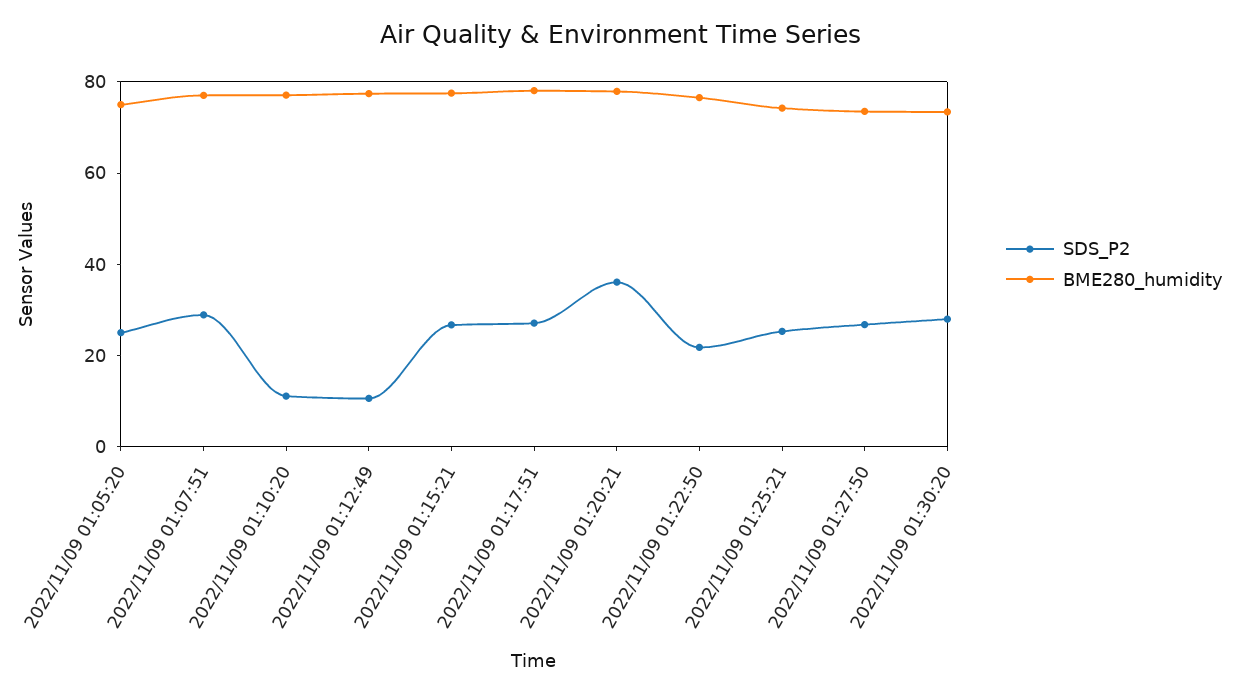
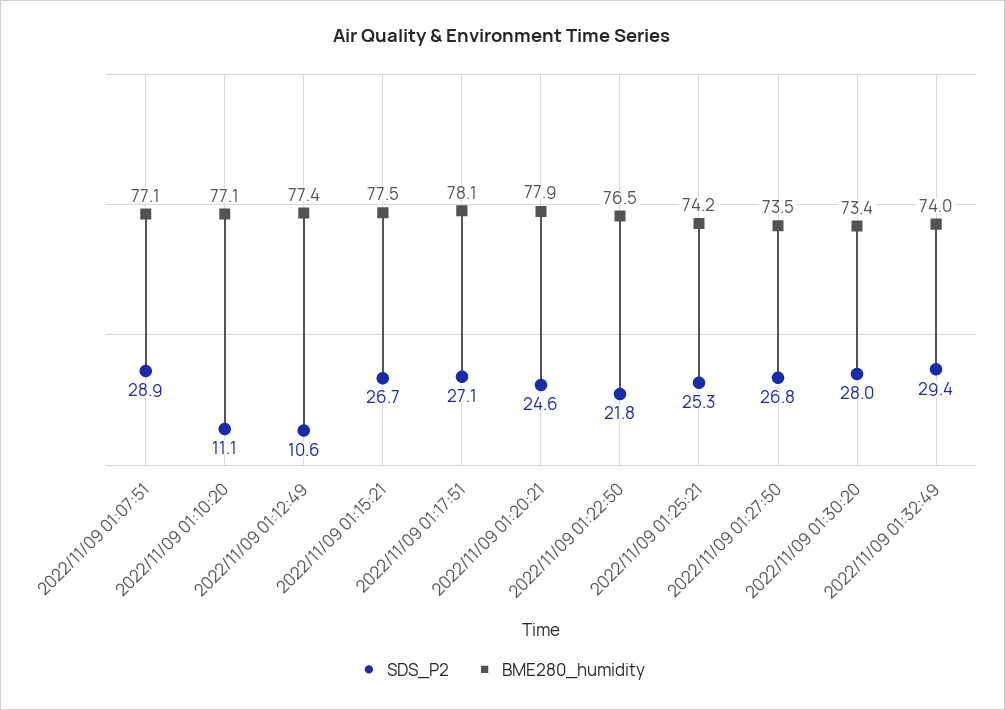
SDS_P2, 2022/11/09 01:05:20: 25 -> none
BME280_humidity, 2022/11/09 01:05:20: 75 -> none
SDS_P2, 2022/11/09 01:20:21: 35 -> 24.6
SDS_P2, 2022/11/09 01:32:49: none -> 29.4
BME280_humidity, 2022/11/09 01:32:49: none -> 74

